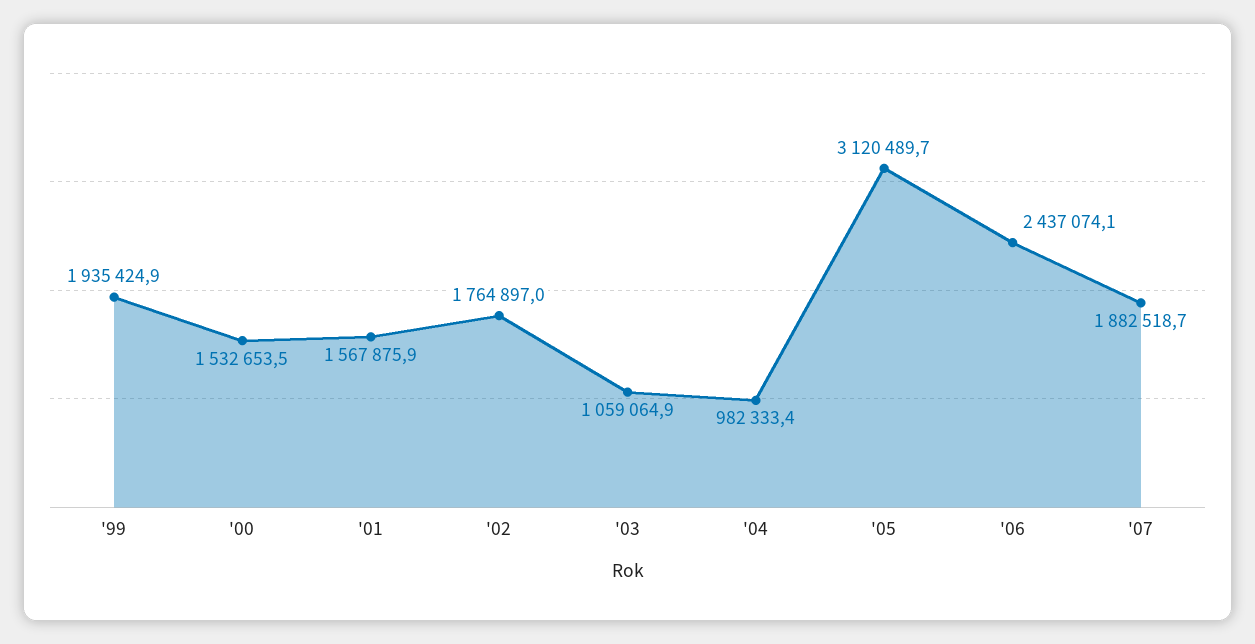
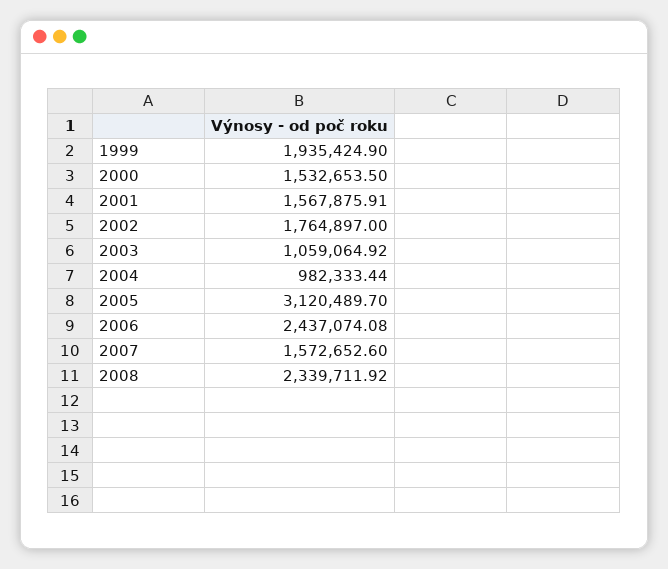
'07: 1882518.7 -> 1572652.6
2008: none -> 2339711.92

